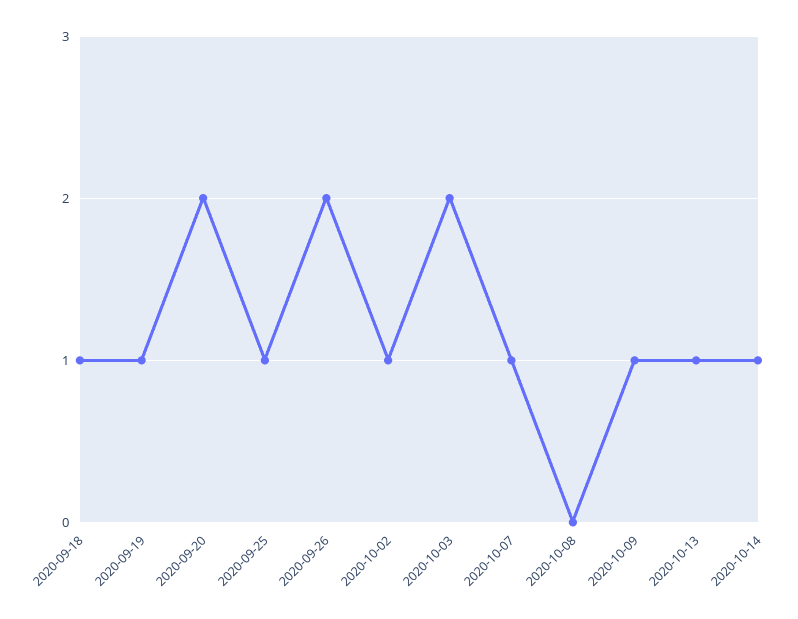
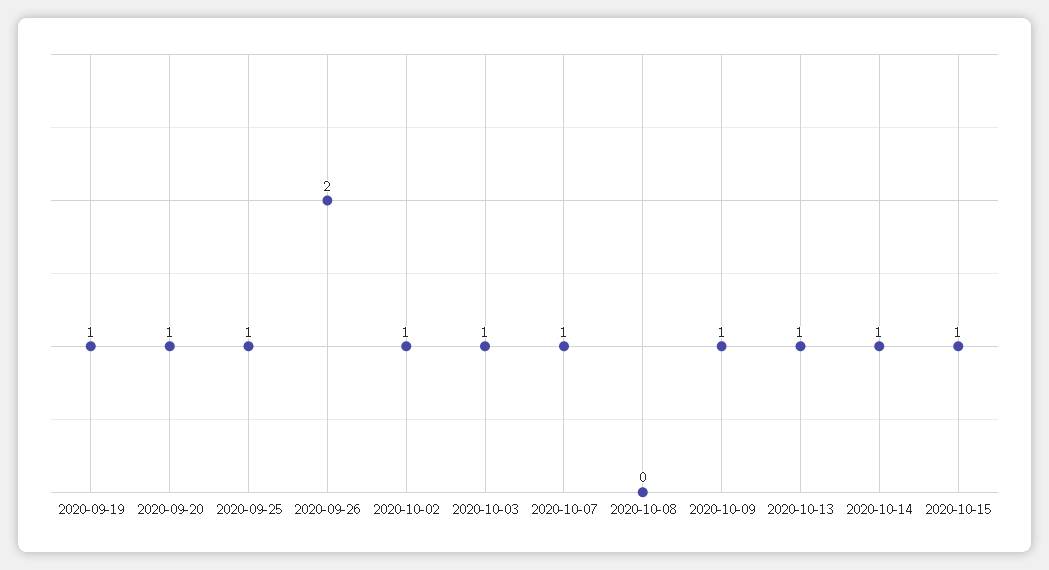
2020-09-18: 1 -> none
2020-09-20: 2 -> 1
2020-10-03: 2 -> 1
2020-10-15: none -> 1

